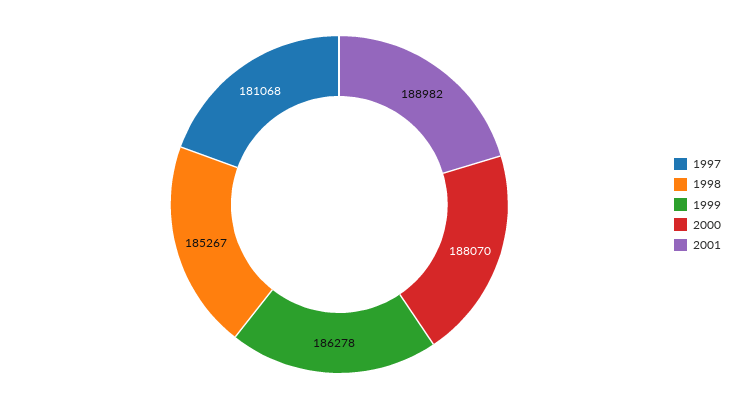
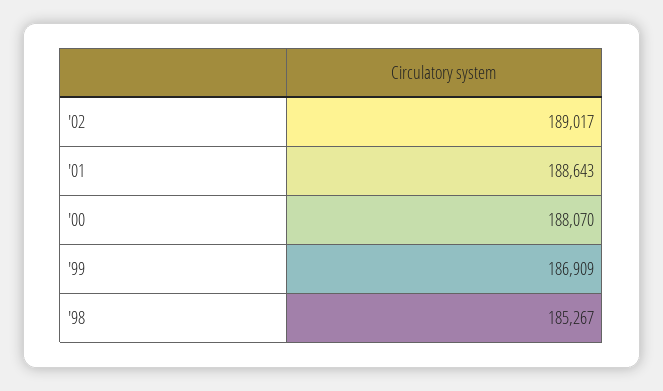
1997: 181068 -> none
1999: 186278 -> 186909
2001: 188982 -> 188643
'02: none -> 189017

